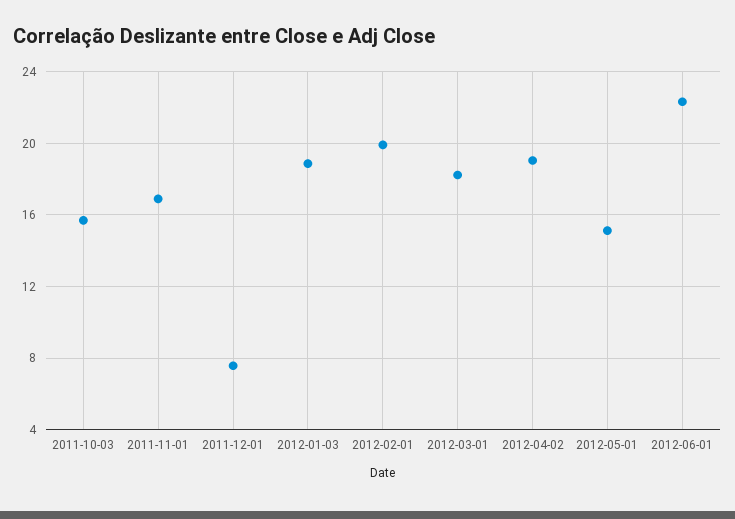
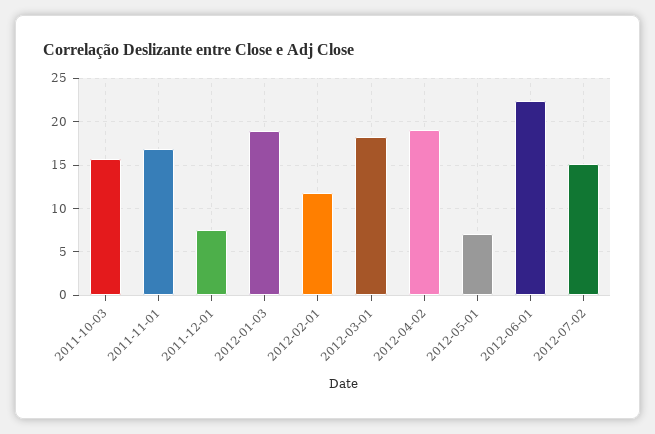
2012-02-01: 20 -> 12
2012-05-01: 15 -> 7
2012-07-02: none -> 15

